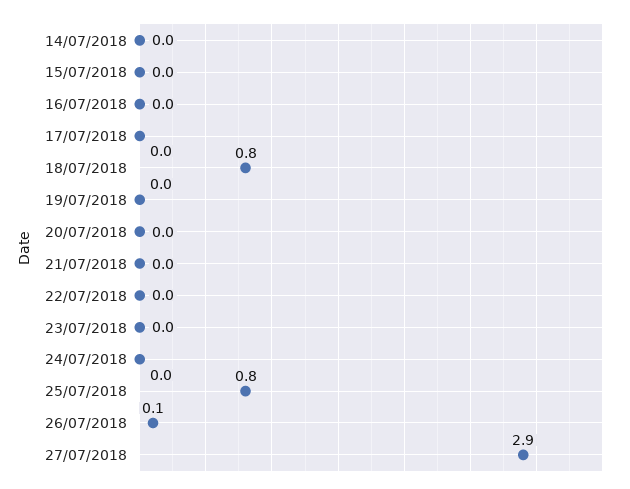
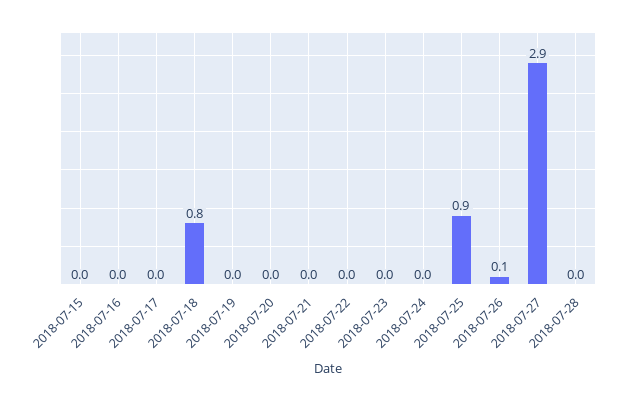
14/07/2018: 0 -> none
25/07/2018: 0.8 -> 0.9
2018-07-28: none -> 0

